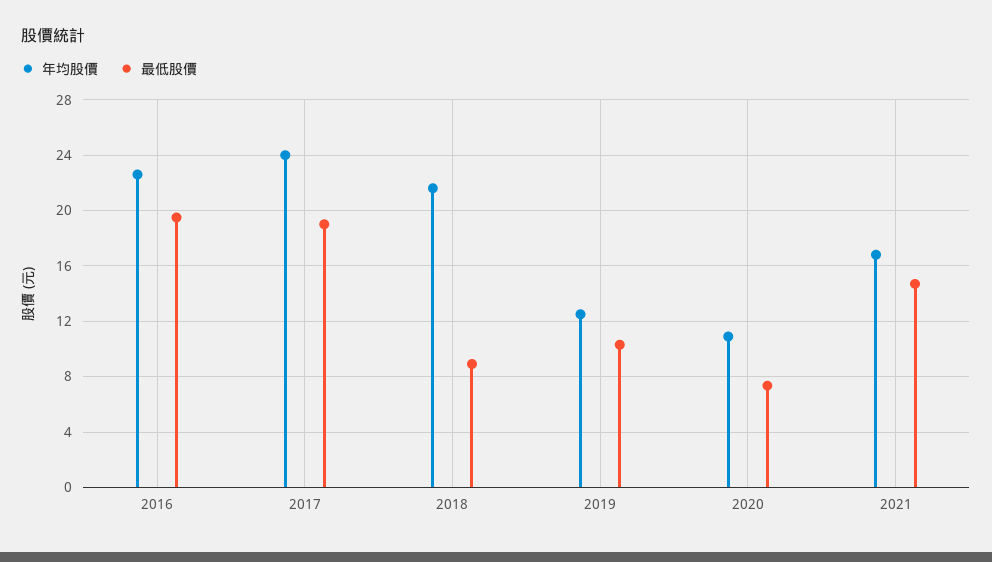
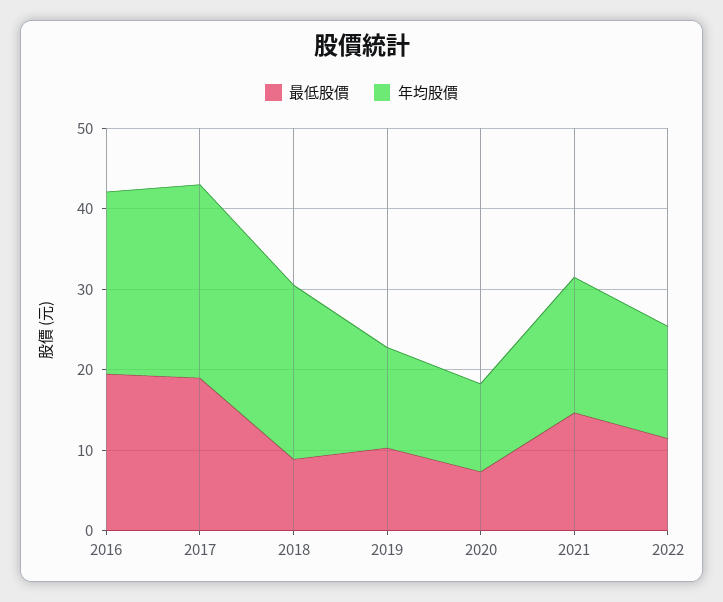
最低股價, 2022: none -> 12
年均股價, 2022: none -> 14

